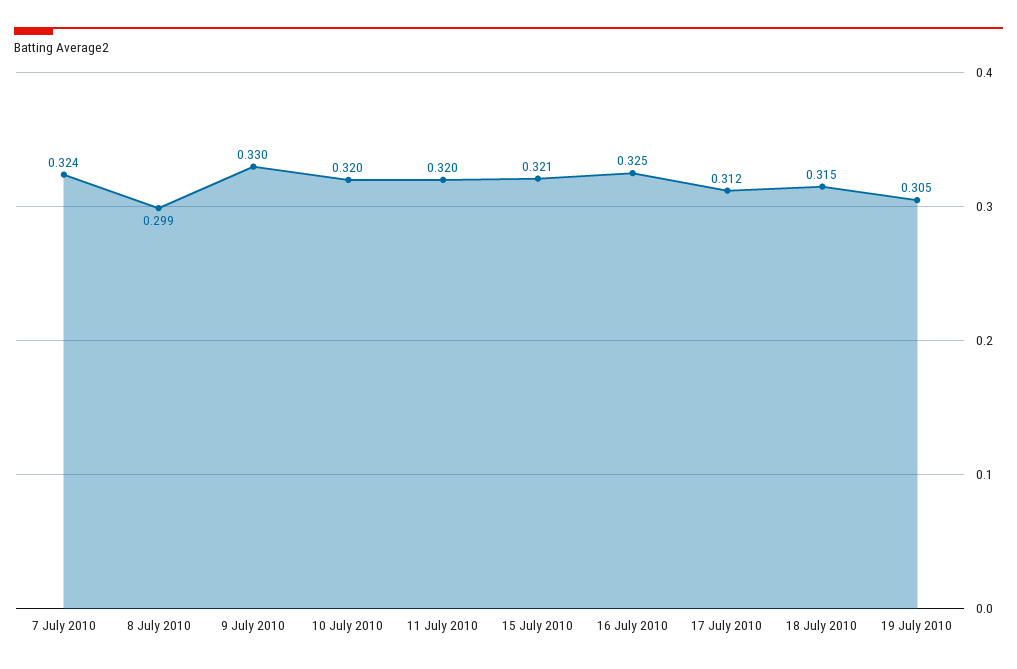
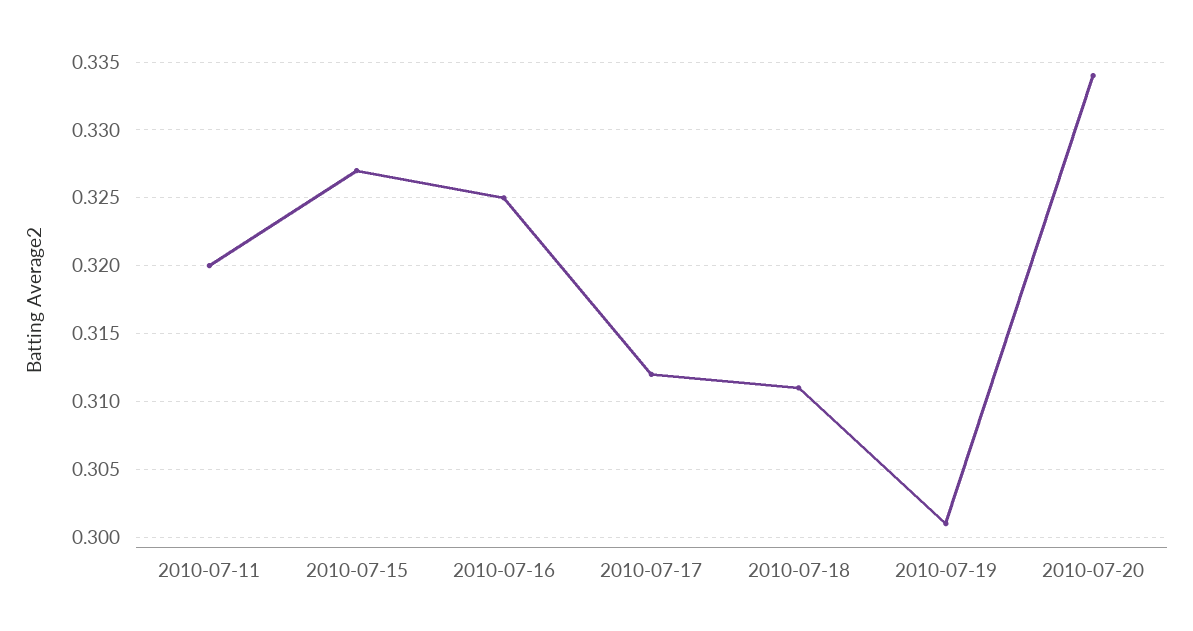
7 July 2010: 0.324 -> none
8 July 2010: 0.299 -> none
9 July 2010: 0.33 -> none
10 July 2010: 0.32 -> none
15 July 2010: 0.321 -> 0.327
18 July 2010: 0.315 -> 0.311
19 July 2010: 0.305 -> 0.301
2010-07-20: none -> 0.334

